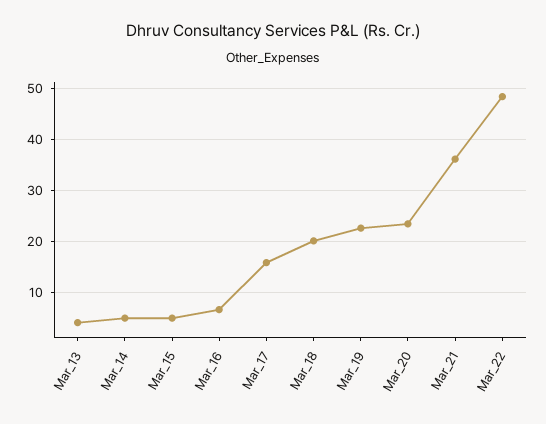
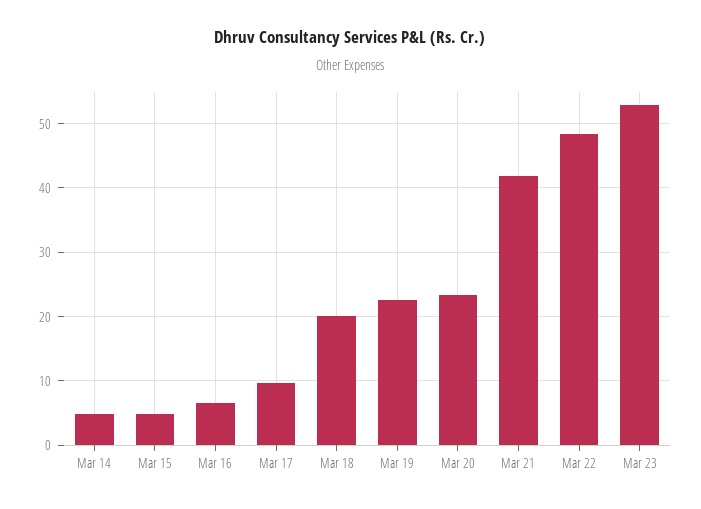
Mar_13: 4 -> none
Mar_17: 16 -> 10
Mar_21: 36 -> 42
Mar 23: none -> 53

